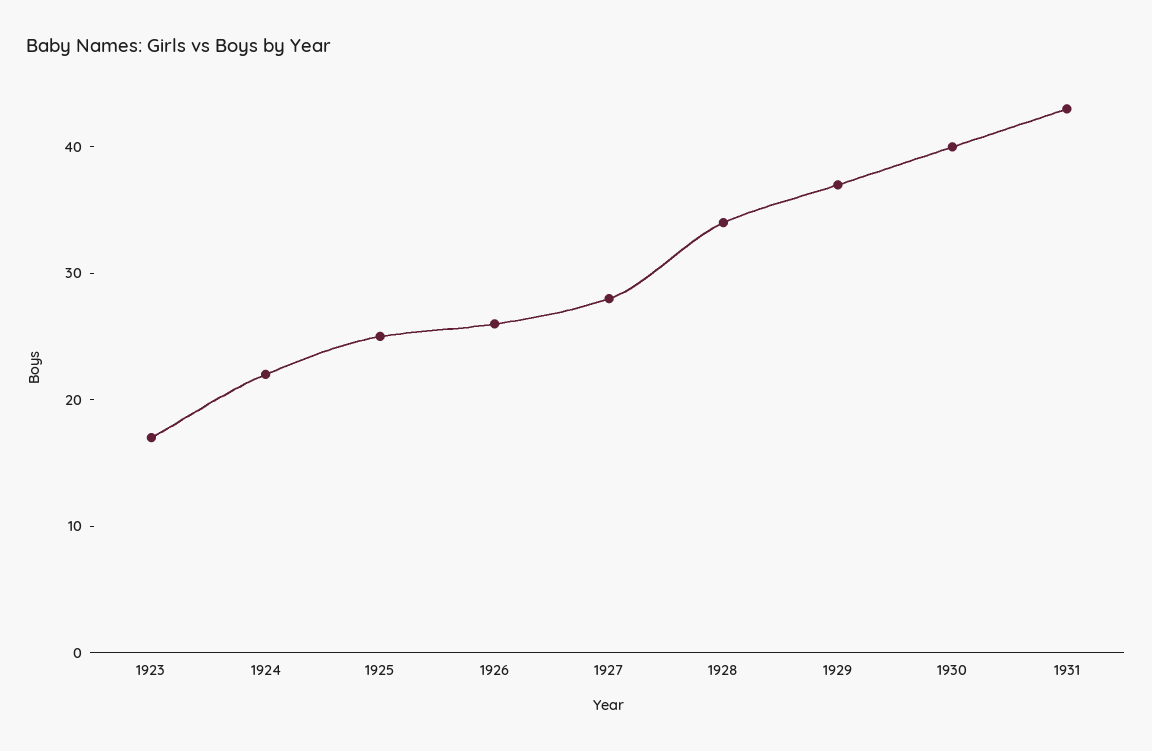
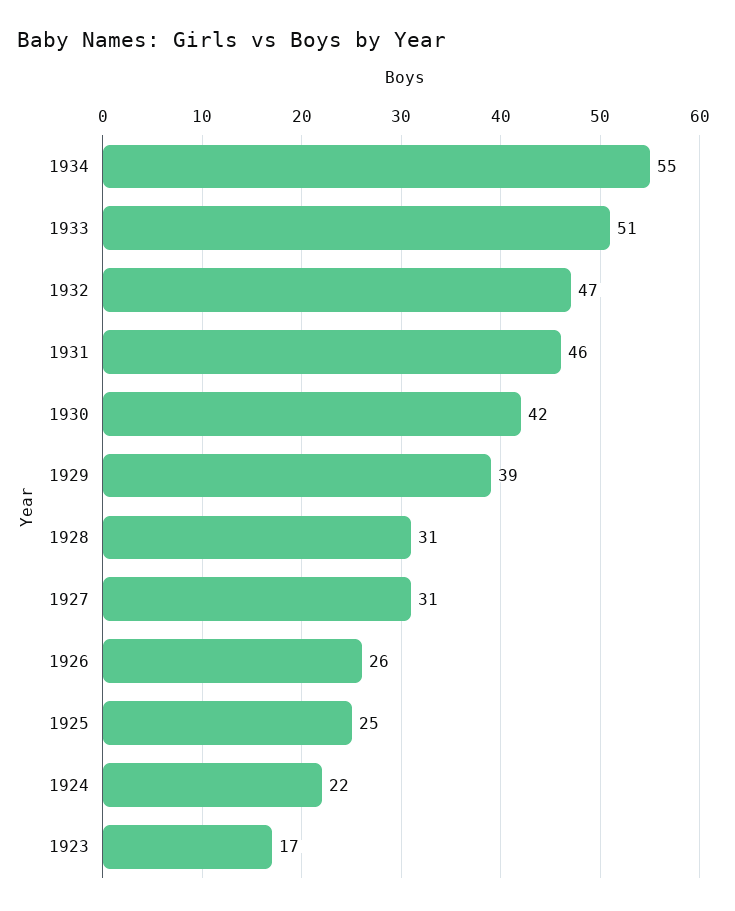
1927: 28 -> 31
1928: 34 -> 31
1929: 37 -> 39
1930: 40 -> 42
1931: 43 -> 46
1934: none -> 55
1933: none -> 51
1932: none -> 47

